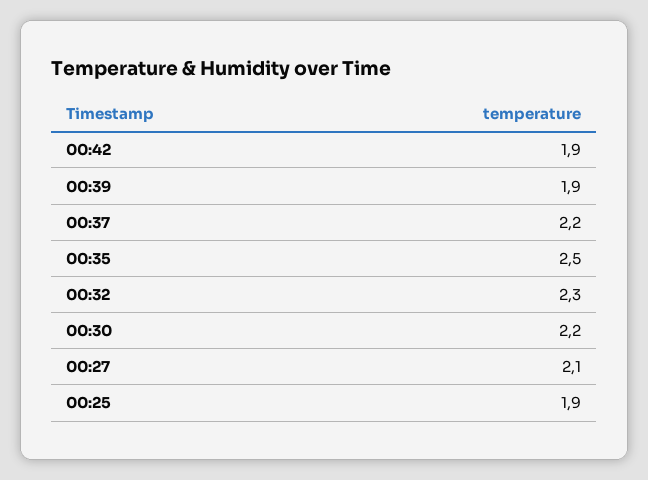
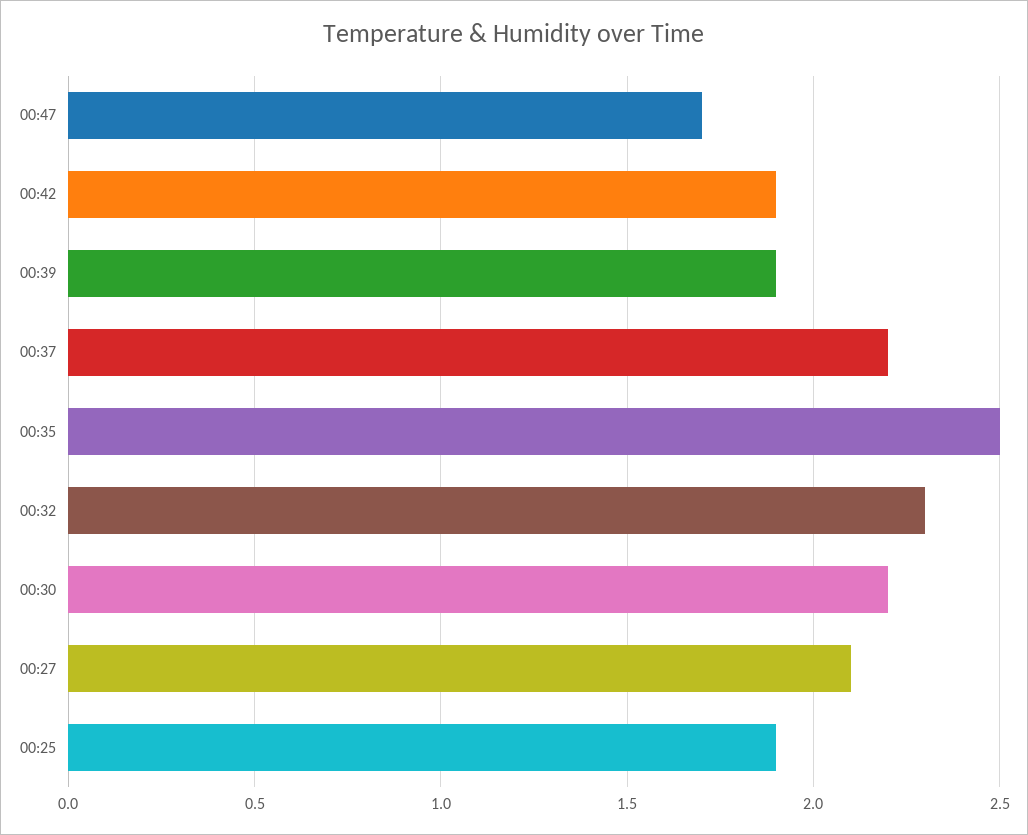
00:47: none -> 1.7

